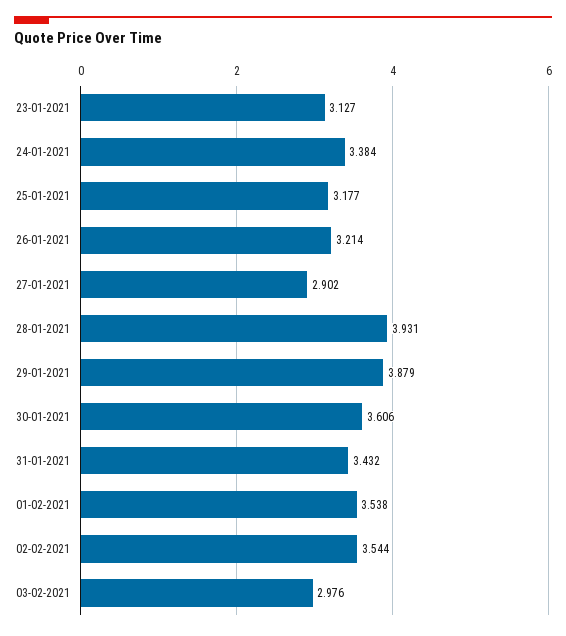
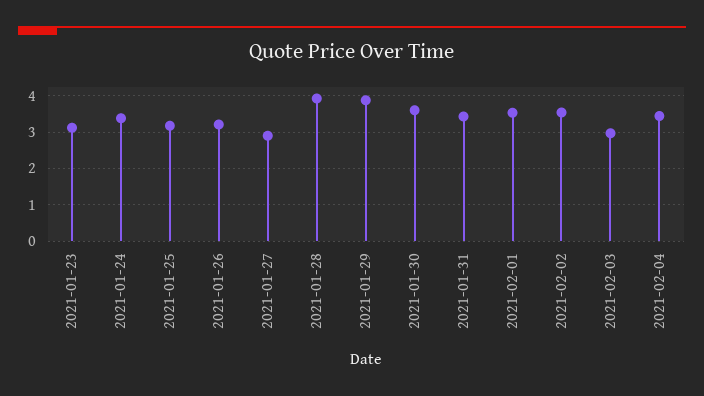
2021-02-04: none -> 3.4

